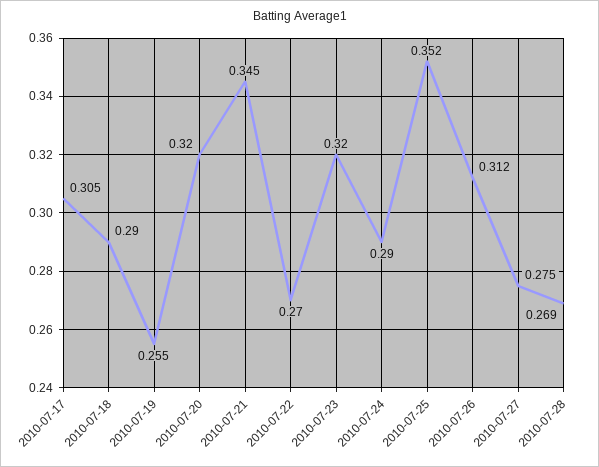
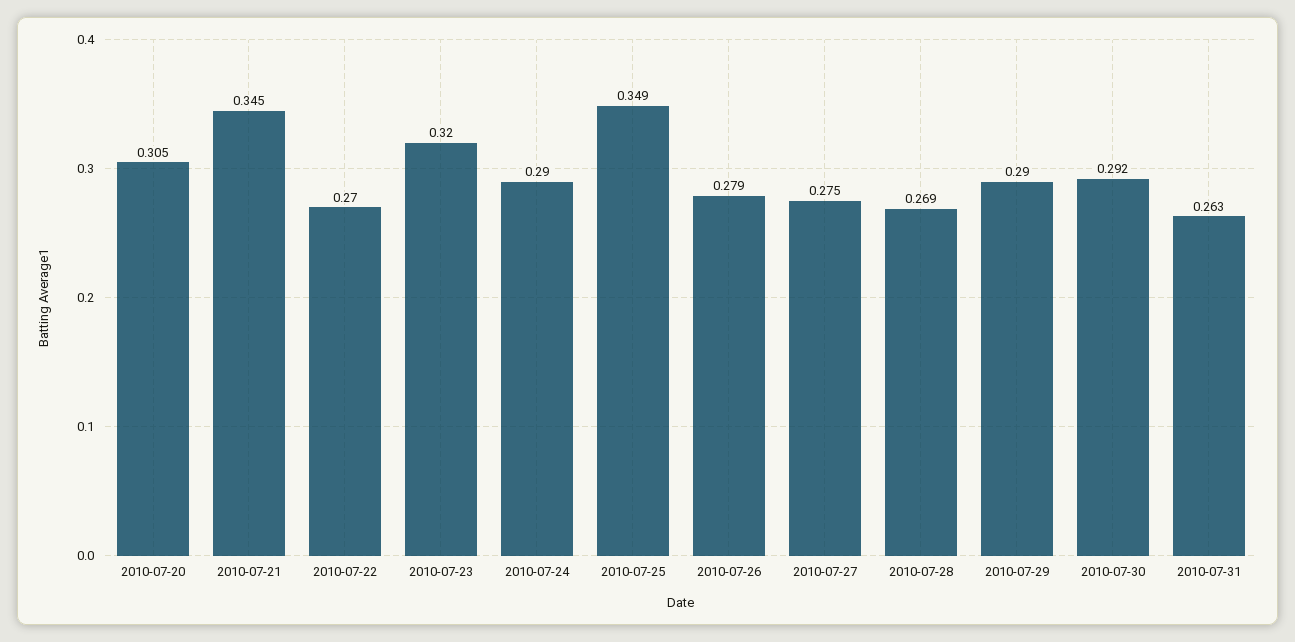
2010-07-17: 0.305 -> none
2010-07-18: 0.29 -> none
2010-07-19: 0.255 -> none
2010-07-20: 0.32 -> 0.305
2010-07-25: 0.352 -> 0.349
2010-07-26: 0.312 -> 0.279
2010-07-29: none -> 0.29
2010-07-30: none -> 0.292
2010-07-31: none -> 0.263

